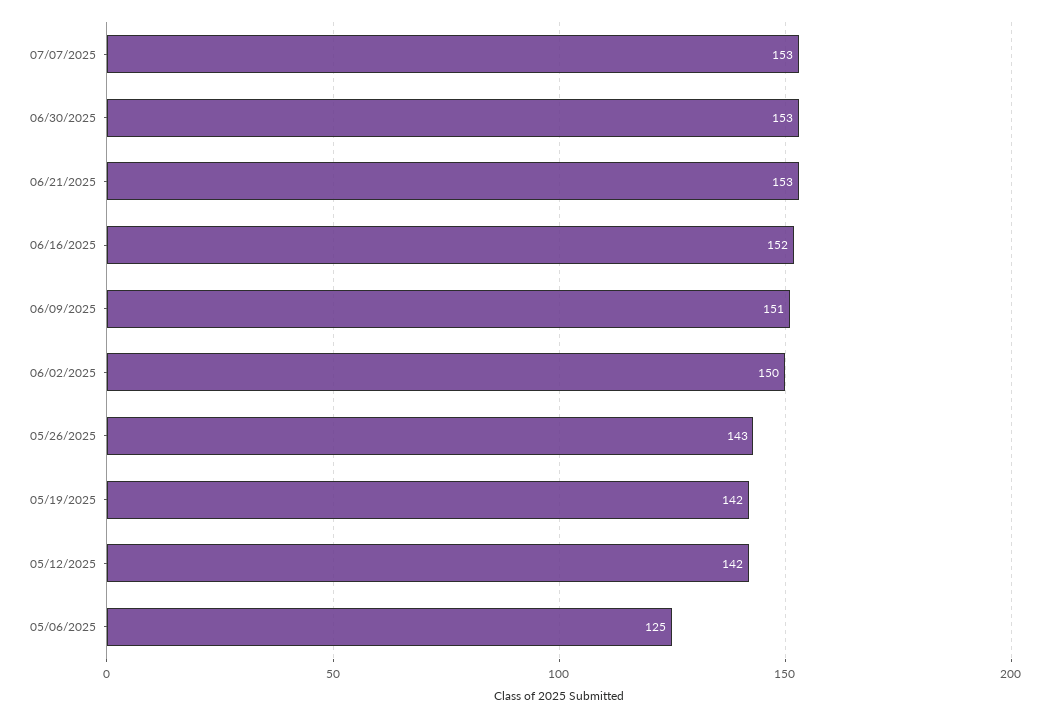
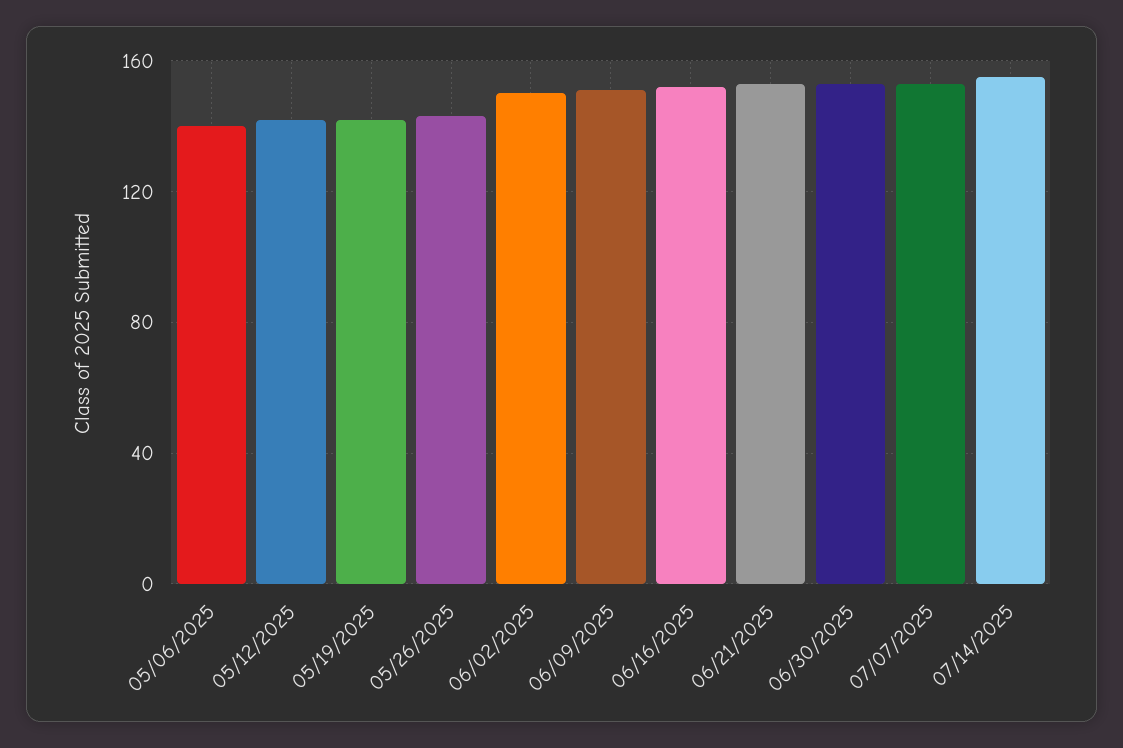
05/06/2025: 125 -> 140
07/14/2025: none -> 155

